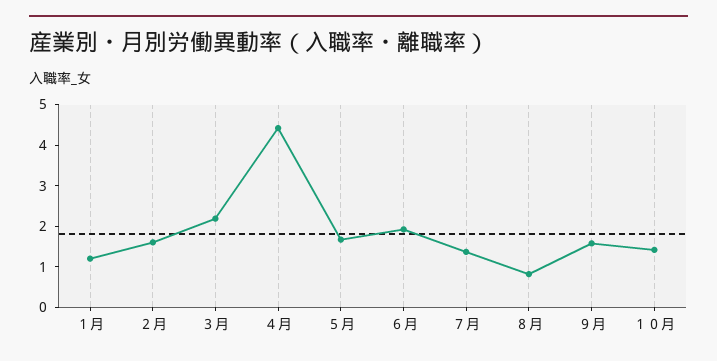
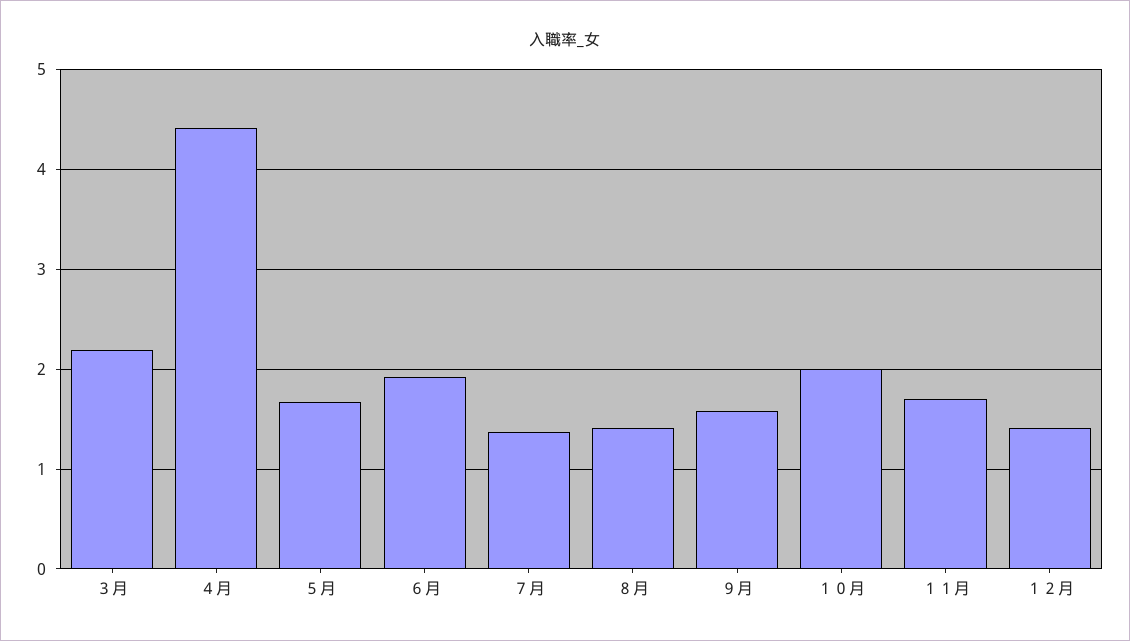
１月: 1.2 -> none
２月: 1.6 -> none
８月: 0.8 -> 1.4
１０月: 1.4 -> 2
１１月: none -> 1.7
１２月: none -> 1.4

